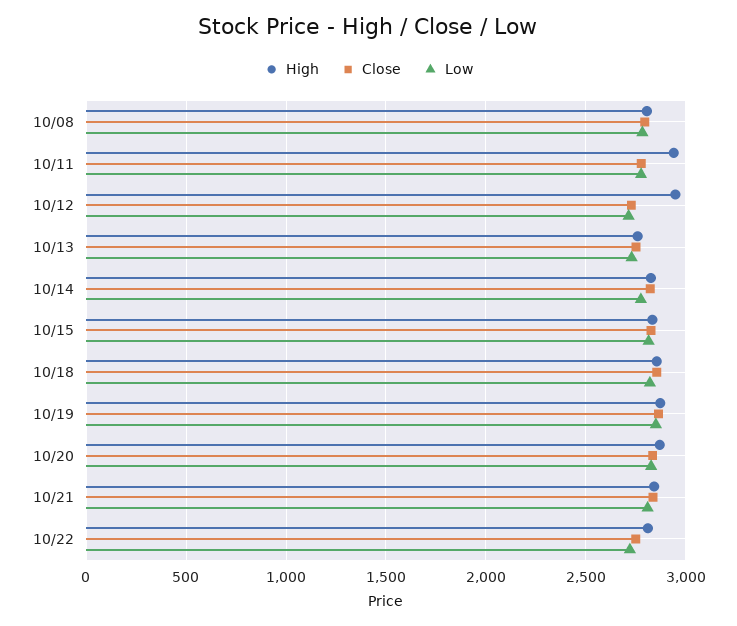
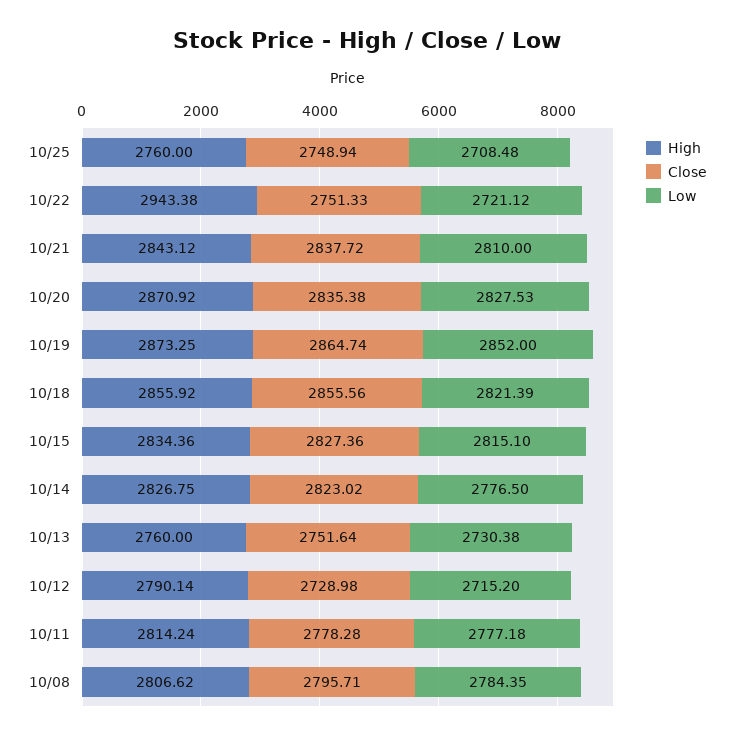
High, 10/11: 2950 -> 2814.24
High, 10/12: 2950 -> 2790.14
High, 10/22: 2800 -> 2943.38
High, 10/25: none -> 2760
Close, 10/25: none -> 2748.94
Low, 10/25: none -> 2708.48

